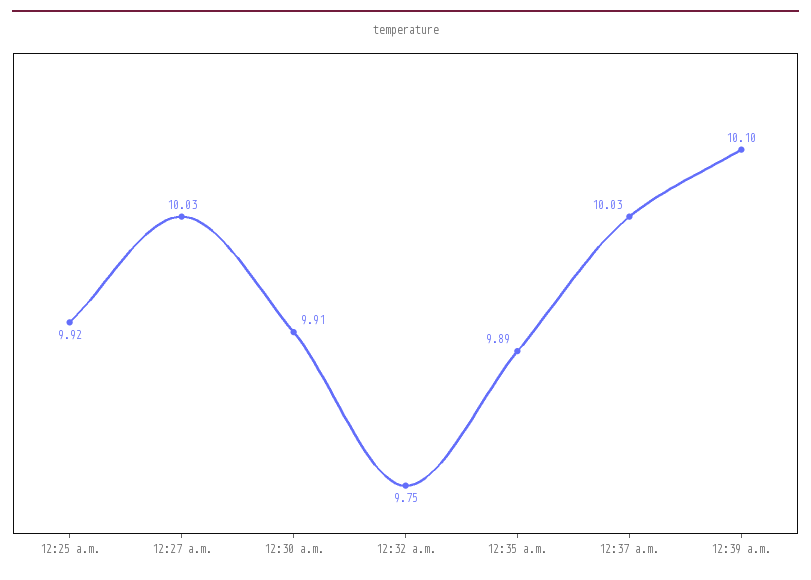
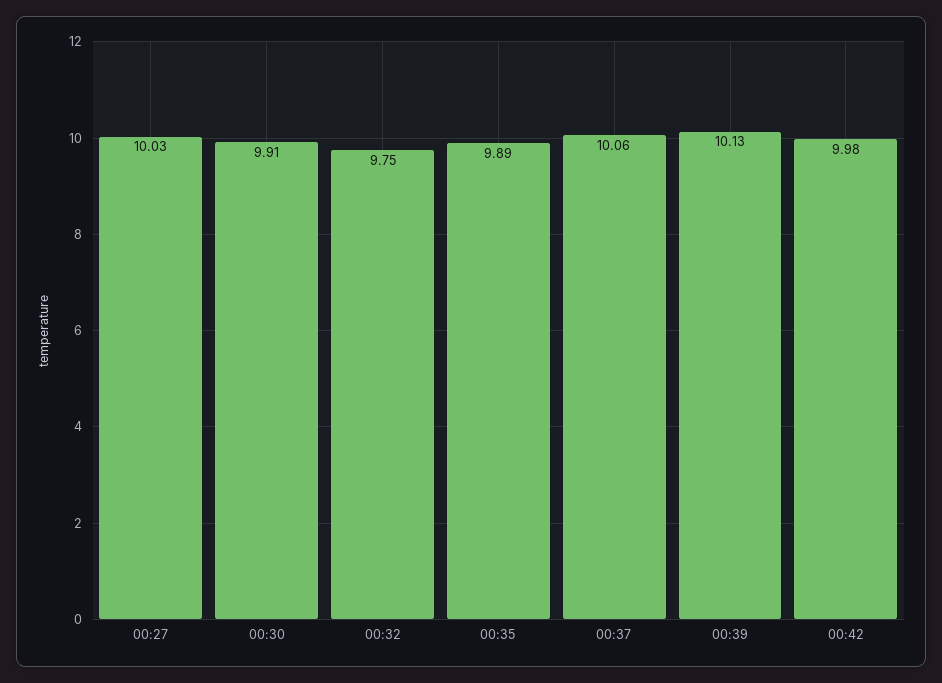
12:25 a.m.: 9.92 -> none
12:37 a.m.: 10.03 -> 10.06
12:39 a.m.: 10.1 -> 10.13
00:42: none -> 9.98

